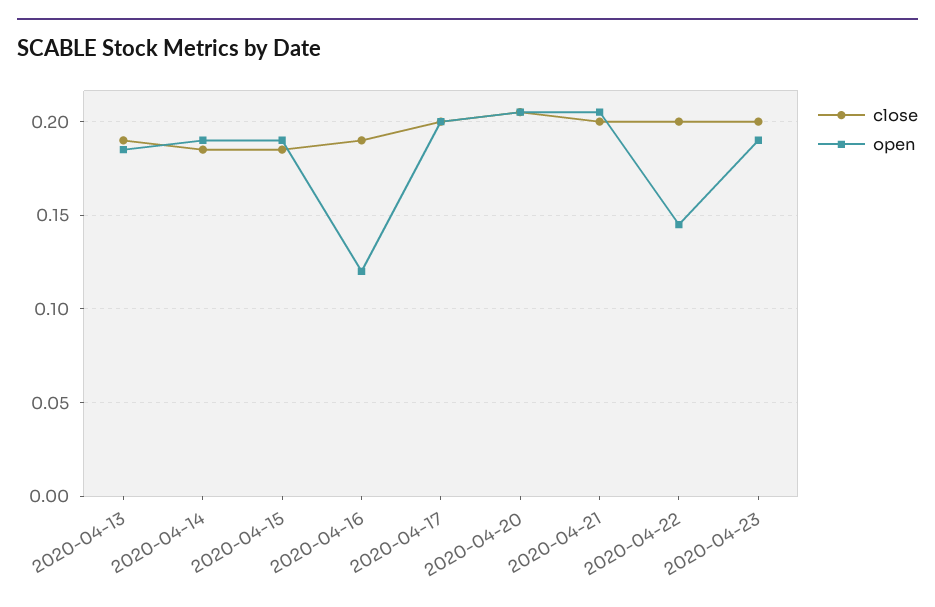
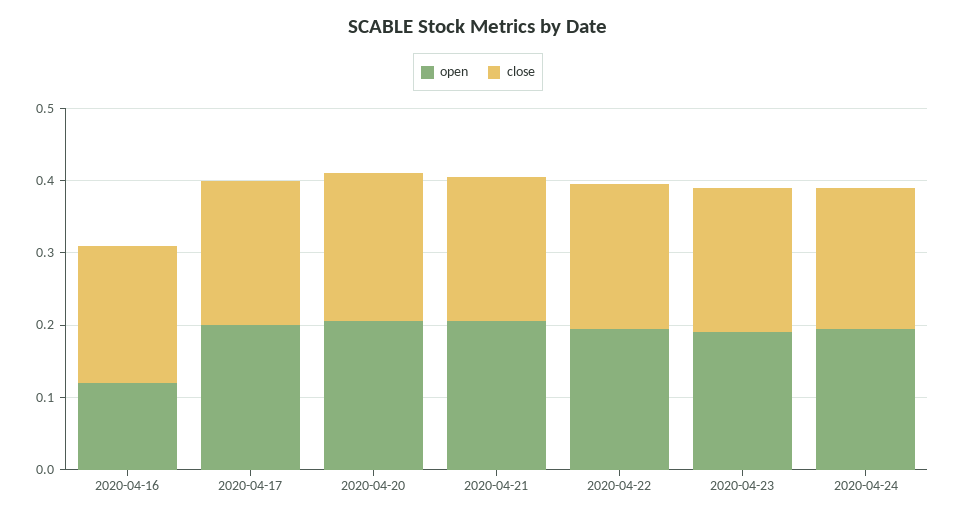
close, 2020-04-13: 0.19 -> none
open, 2020-04-13: 0.185 -> none
close, 2020-04-14: 0.185 -> none
open, 2020-04-14: 0.19 -> none
close, 2020-04-15: 0.185 -> none
open, 2020-04-15: 0.19 -> none
open, 2020-04-22: 0.145 -> 0.2
open, 2020-04-24: none -> 0.2
close, 2020-04-24: none -> 0.2

